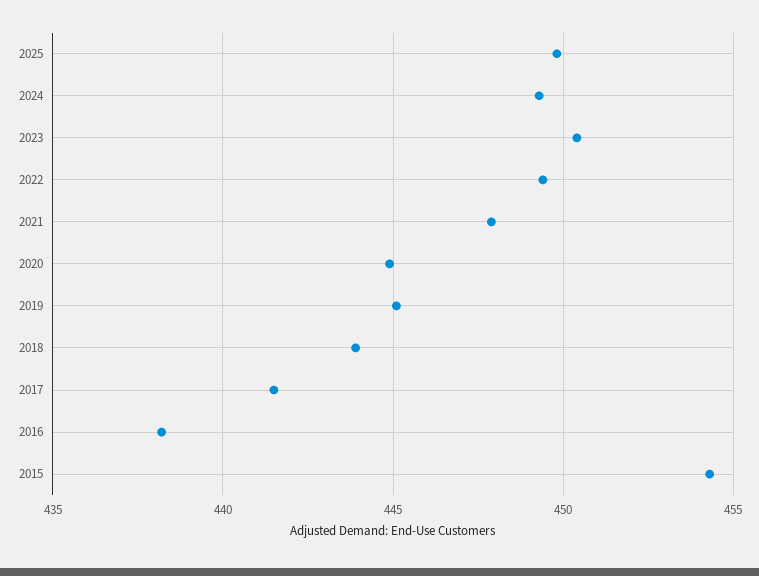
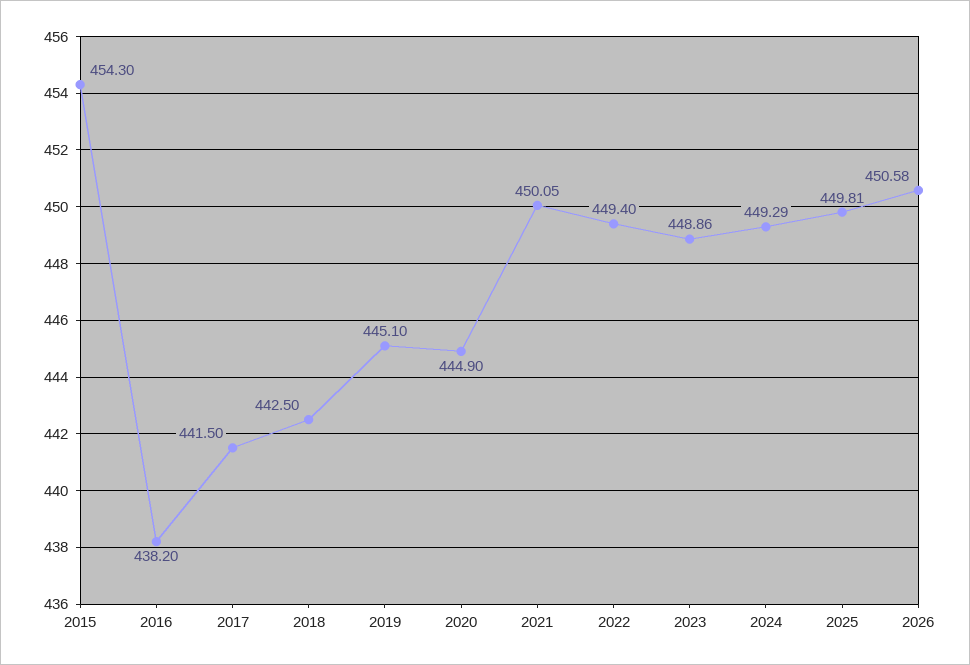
2023: 450.5 -> 448.86
2021: 448 -> 450.05
2018: 444 -> 442.5
2026: none -> 450.58

